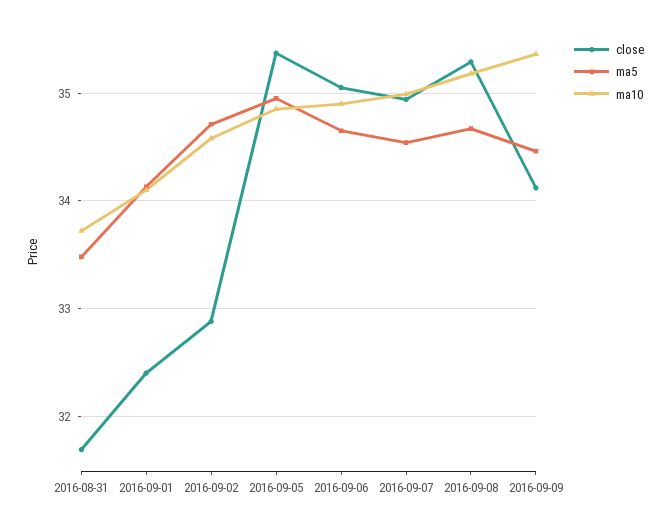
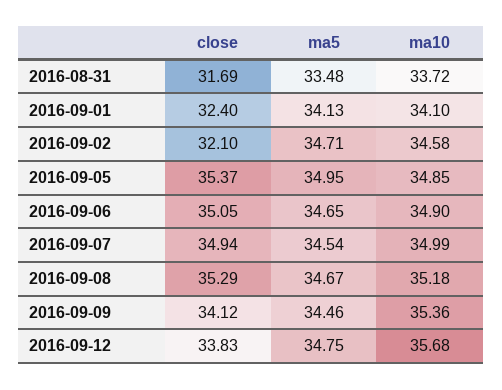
close, 2016-09-02: 32.9 -> 32.1
close, 2016-09-12: none -> 33.83
ma5, 2016-09-12: none -> 34.75
ma10, 2016-09-12: none -> 35.68

